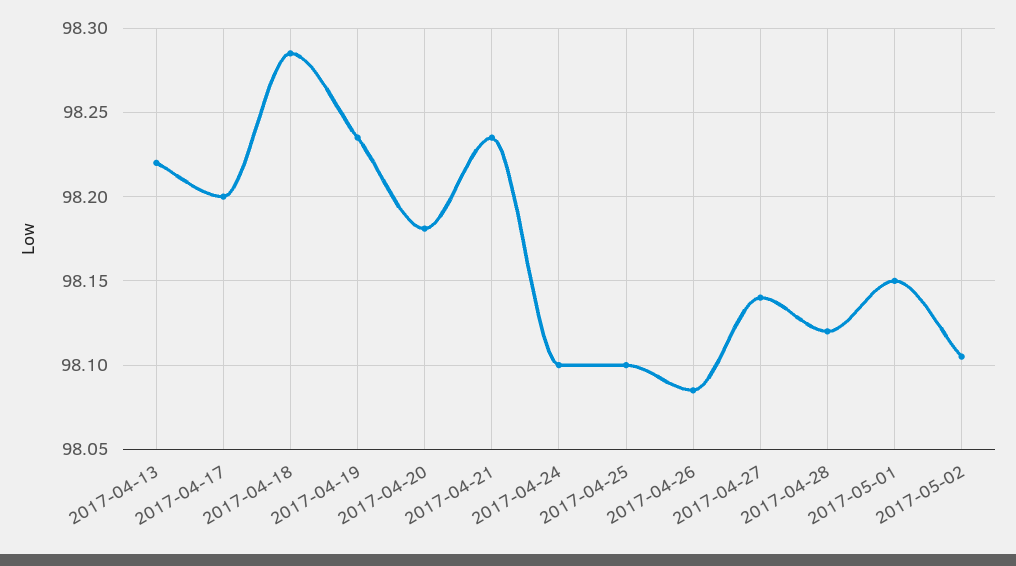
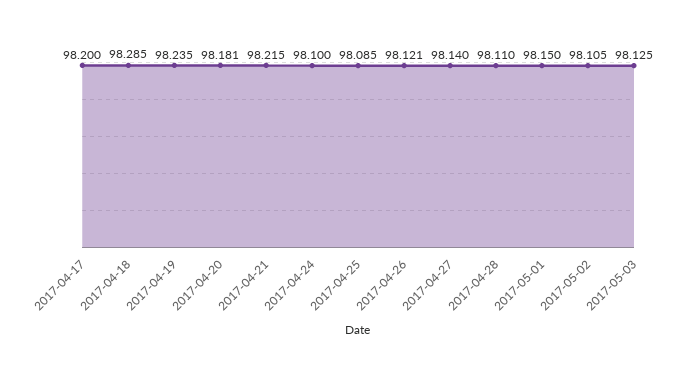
2017-04-13: 98.22 -> none
2017-04-21: 98.235 -> 98.215
2017-04-25: 98.1 -> 98.085
2017-04-26: 98.085 -> 98.121
2017-04-28: 98.12 -> 98.11
2017-05-03: none -> 98.125

